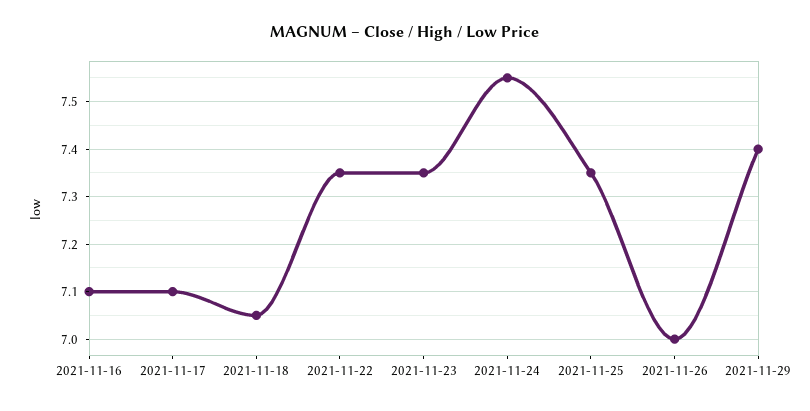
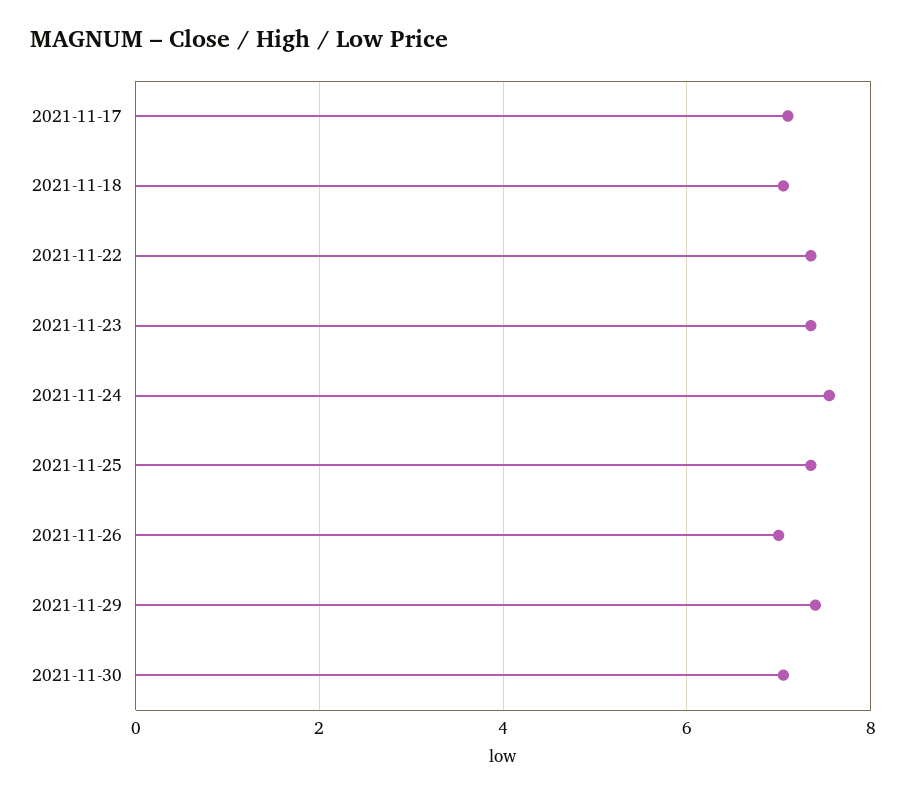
2021-11-16: 7.1 -> none
2021-11-30: none -> 7

